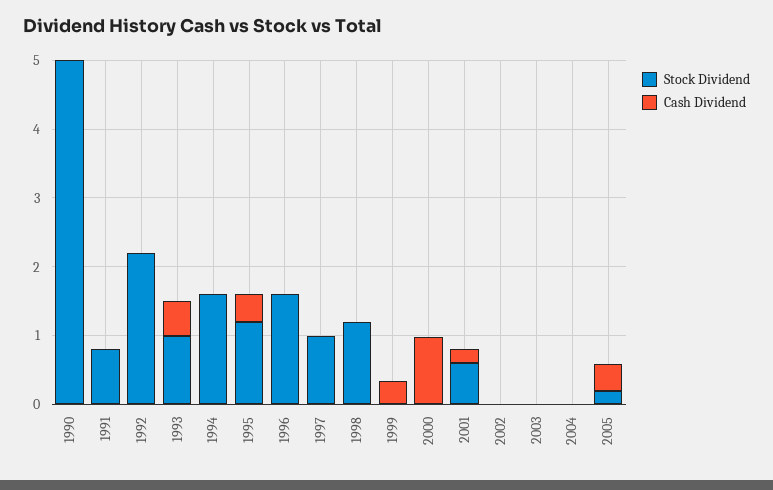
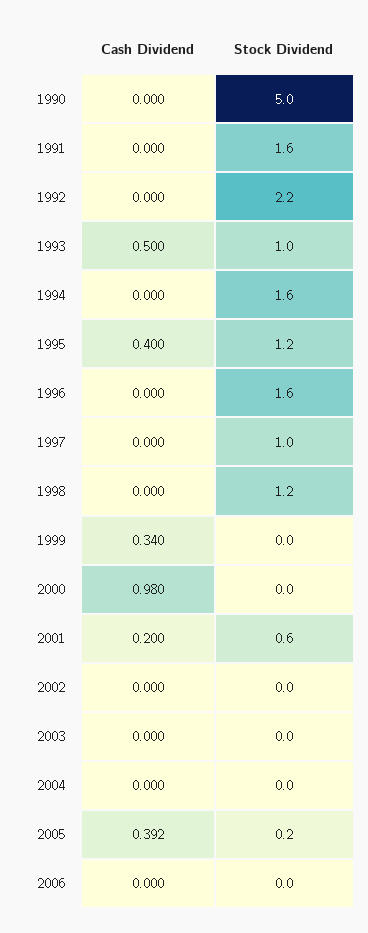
Stock Dividend, 1991: 0.8 -> 1.6
Cash Dividend, 2006: none -> 0
Stock Dividend, 2006: none -> 0

